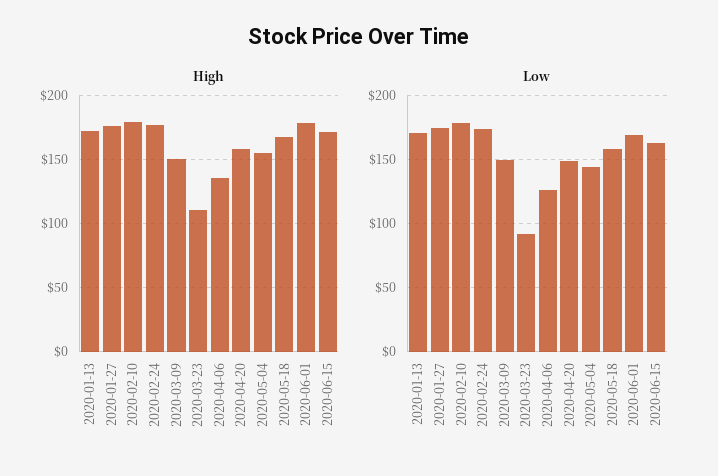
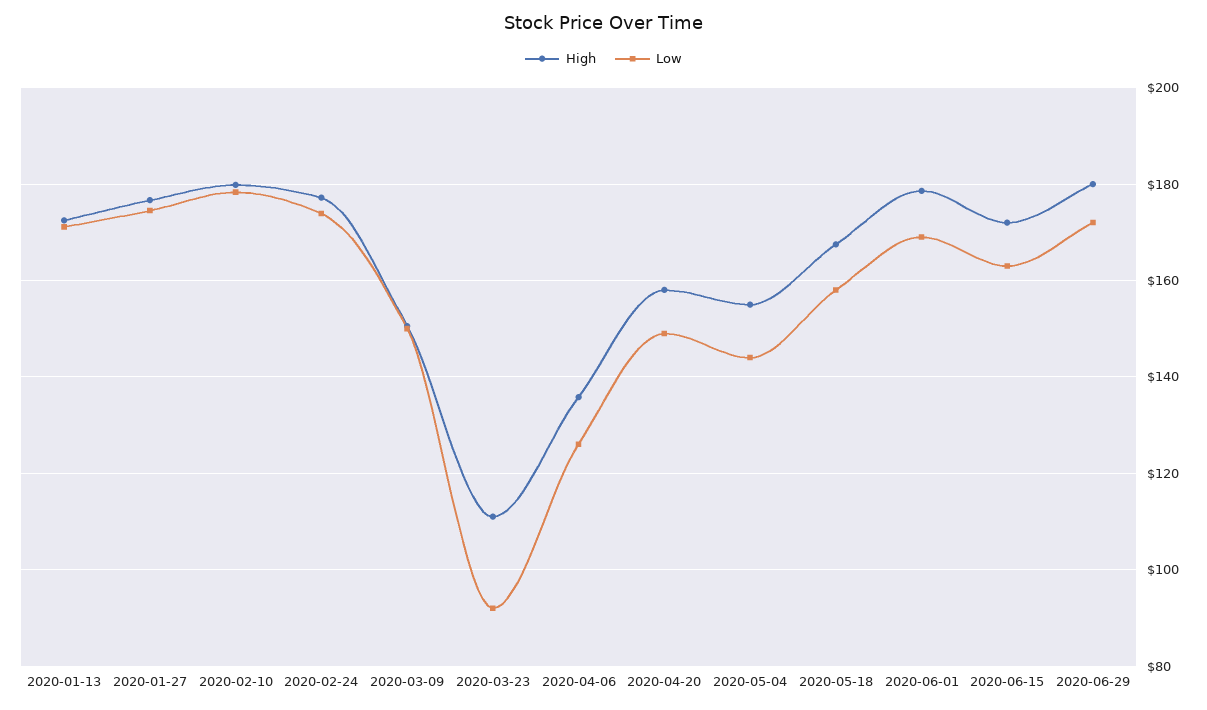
High, 2020-06-29: none -> 180
Low, 2020-06-29: none -> 172

